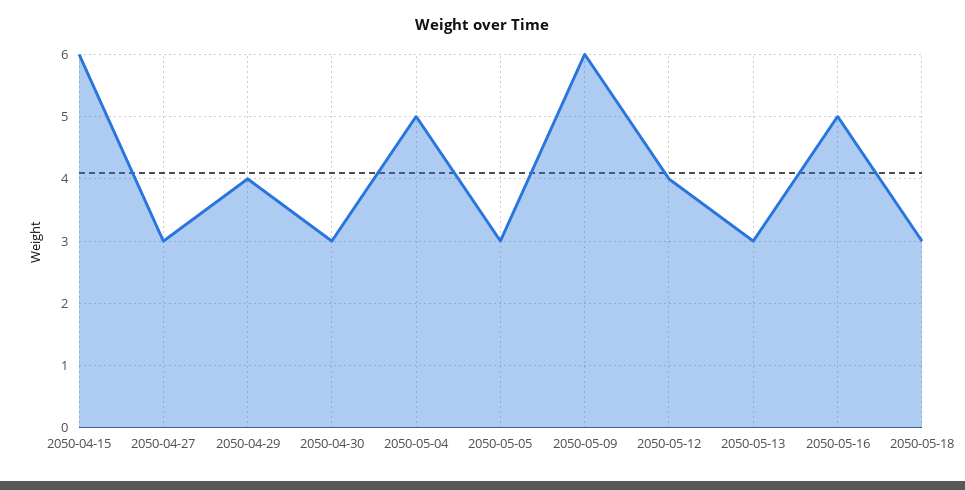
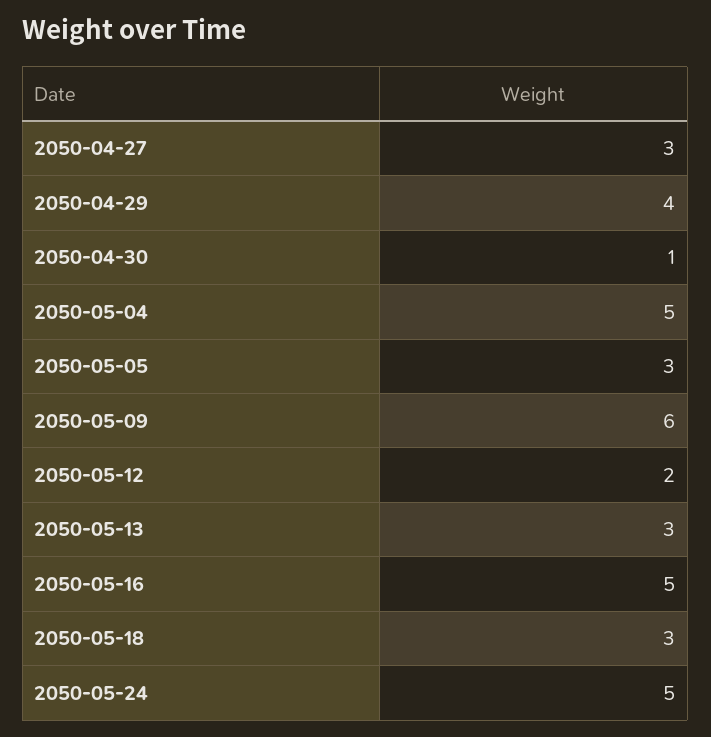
2050-04-15: 6 -> none
2050-04-30: 3 -> 1
2050-05-12: 4 -> 2
2050-05-24: none -> 5

